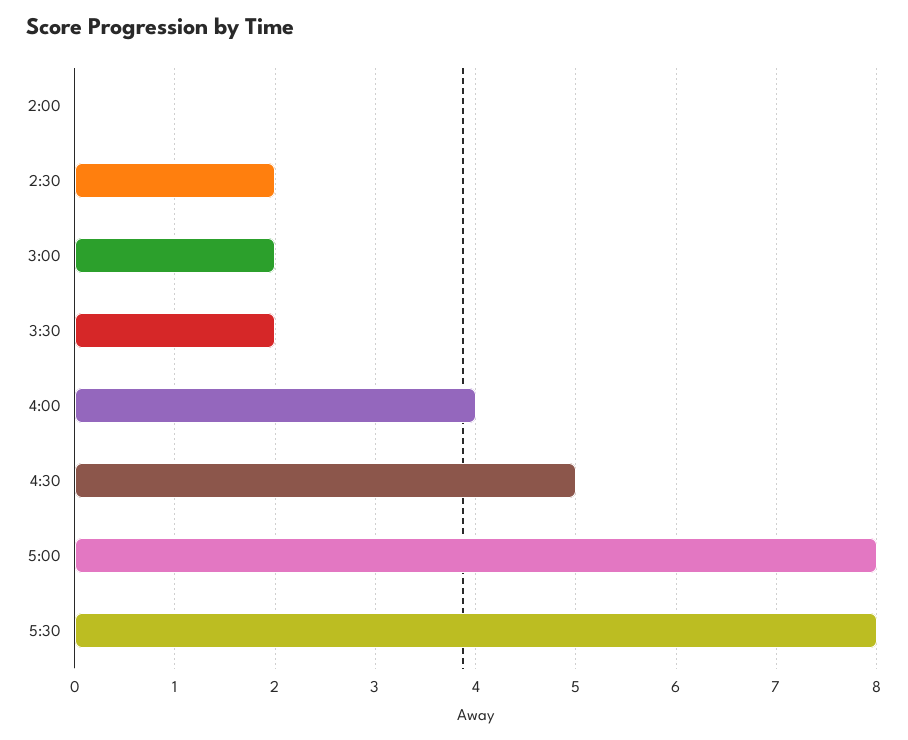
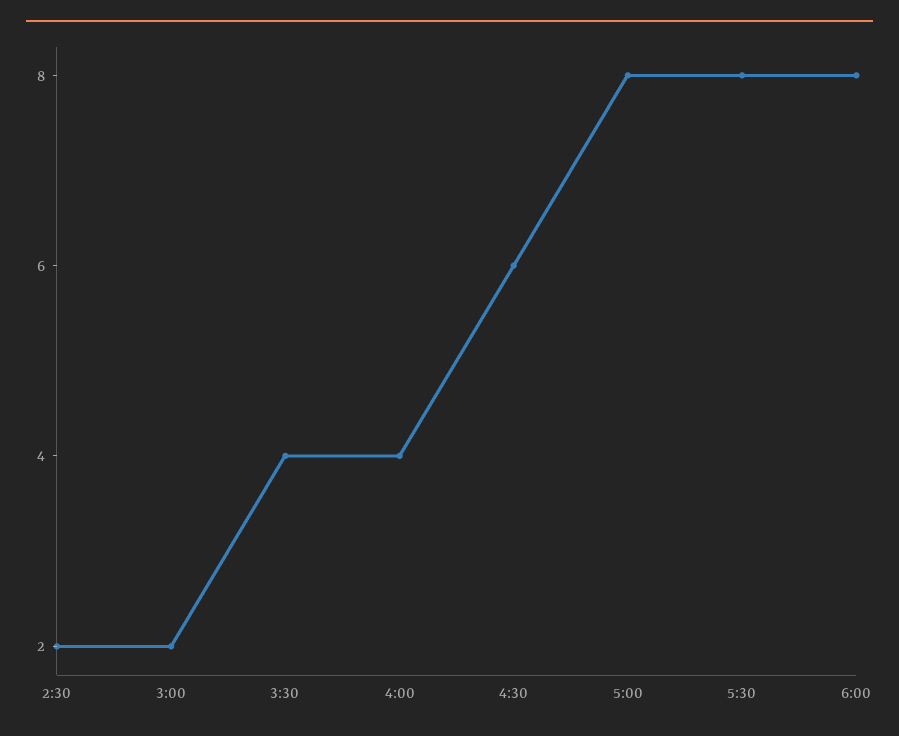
2:00: 0 -> none
3:30: 2 -> 4
4:30: 5 -> 6
6:00: none -> 8

